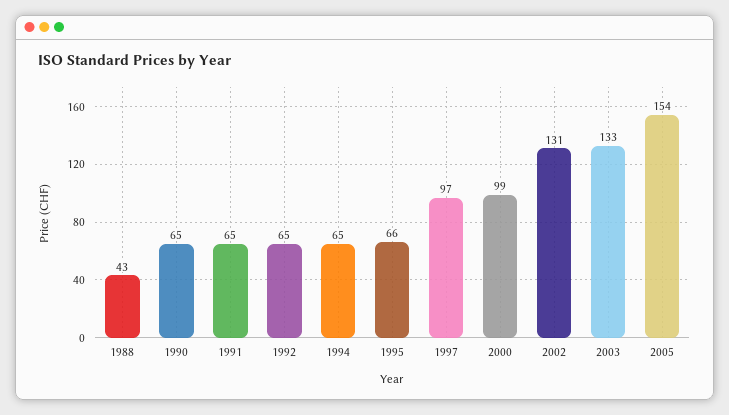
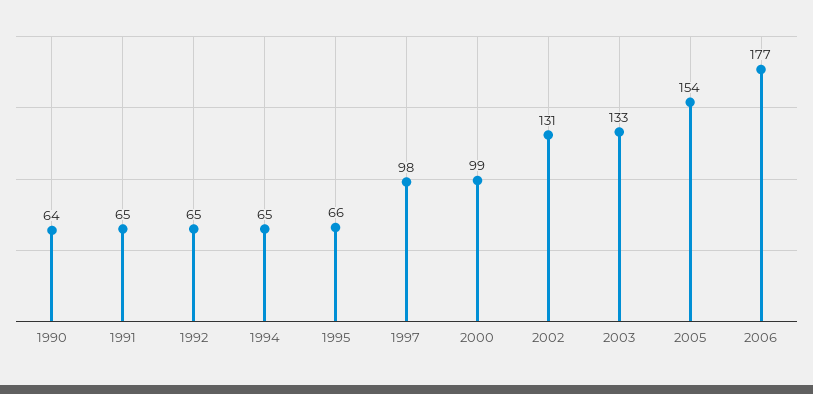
1988: 43 -> none
1990: 65 -> 64
1997: 97 -> 98
2006: none -> 177

